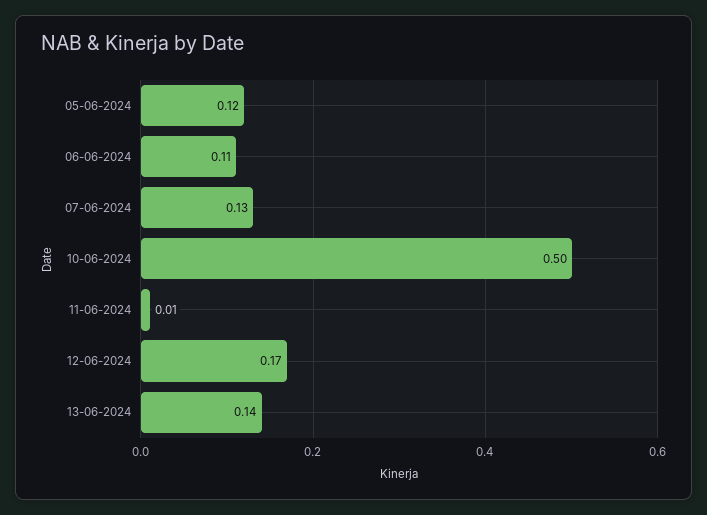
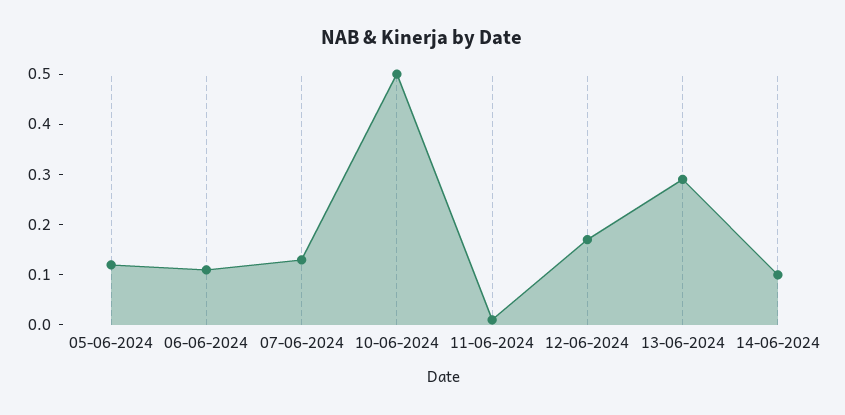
13-06-2024: 0.14 -> 0.3
14-06-2024: none -> 0.1

